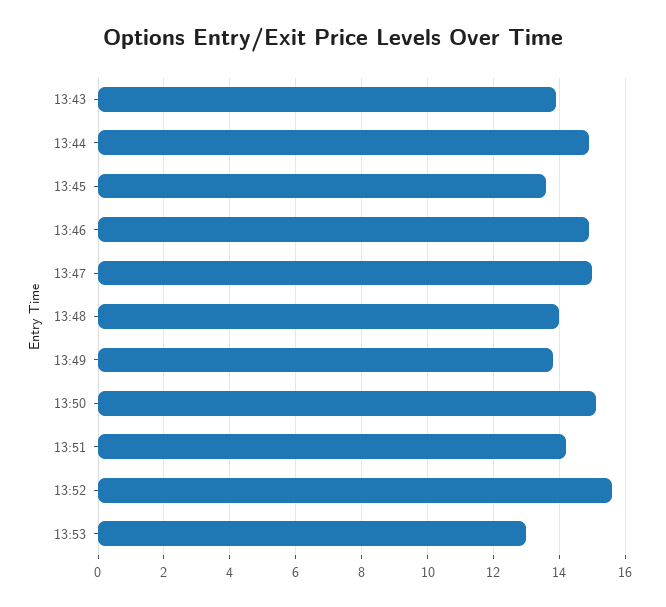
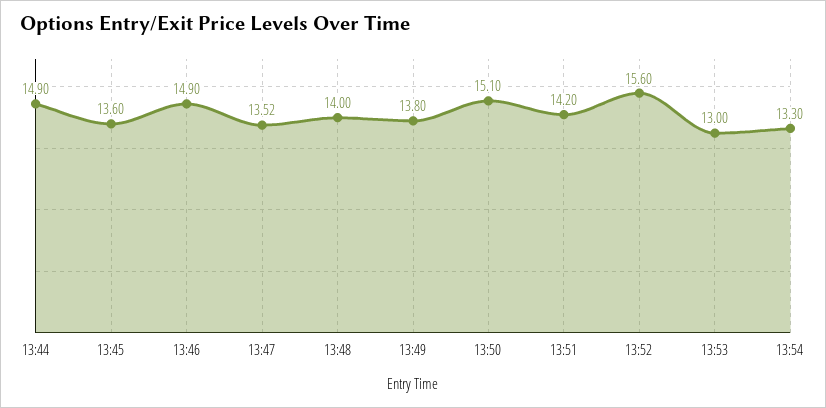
13:43: 14 -> none
13:47: 15 -> 13.52
13:54: none -> 13.3

